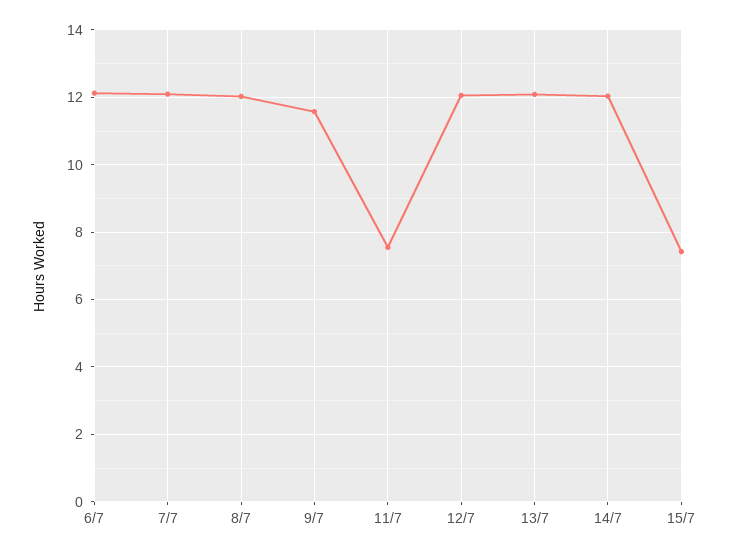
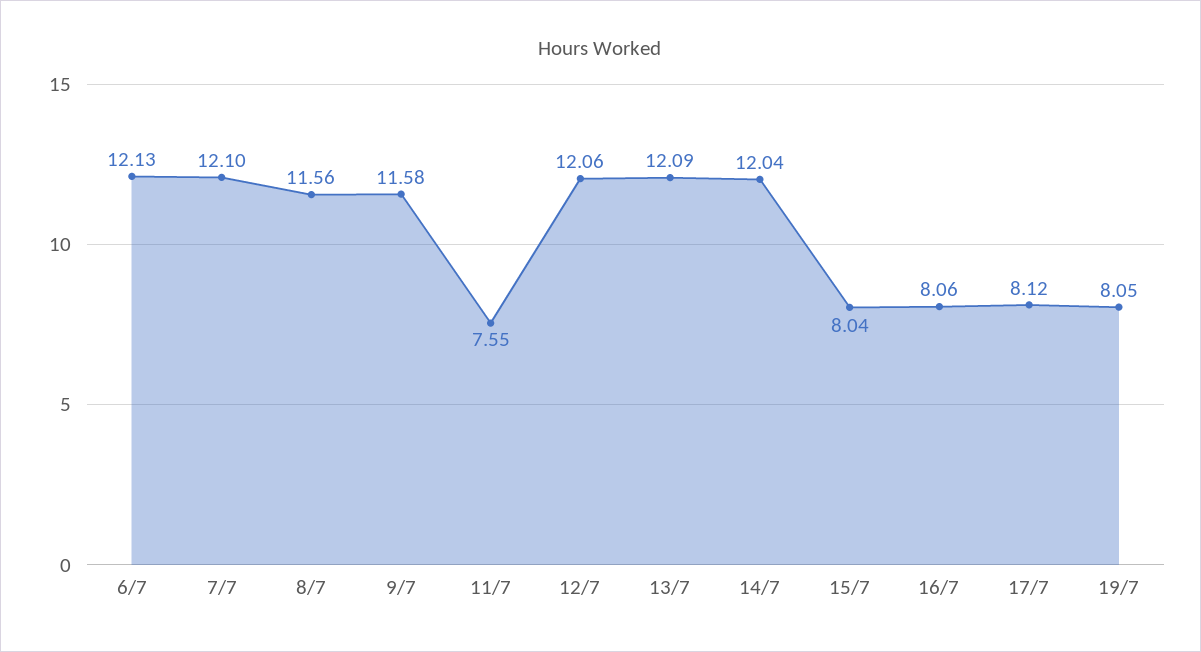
8/7: 12 -> 11.56
15/7: 7.4 -> 8.04
16/7: none -> 8.06
17/7: none -> 8.12
19/7: none -> 8.05

